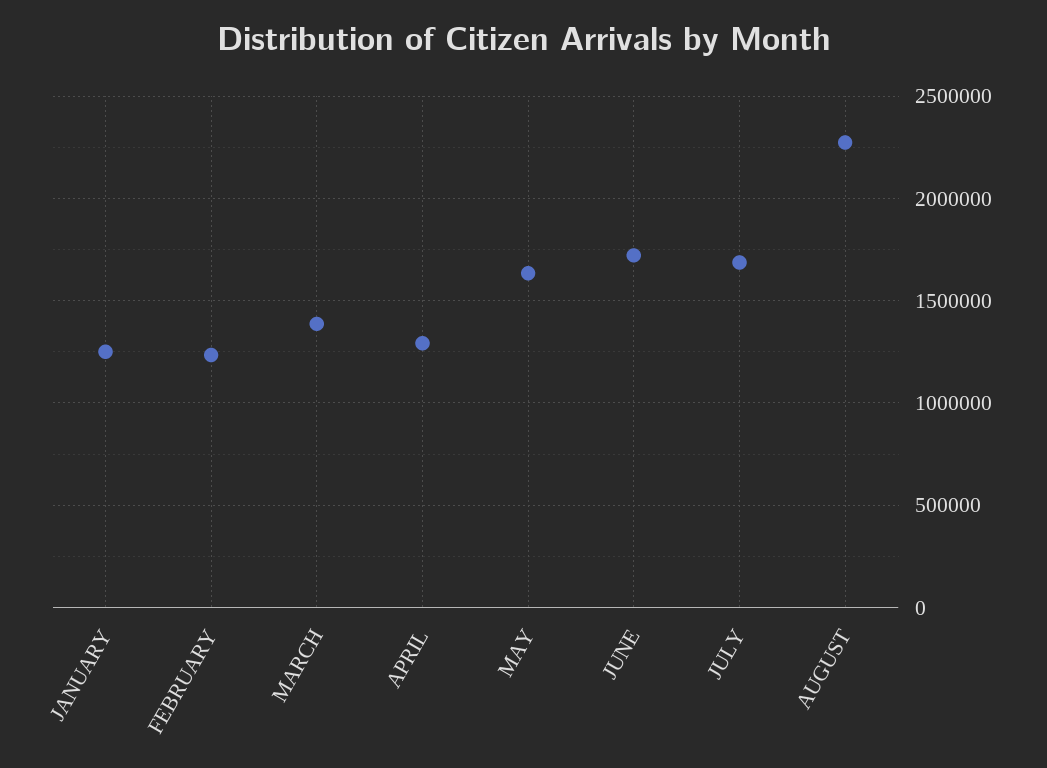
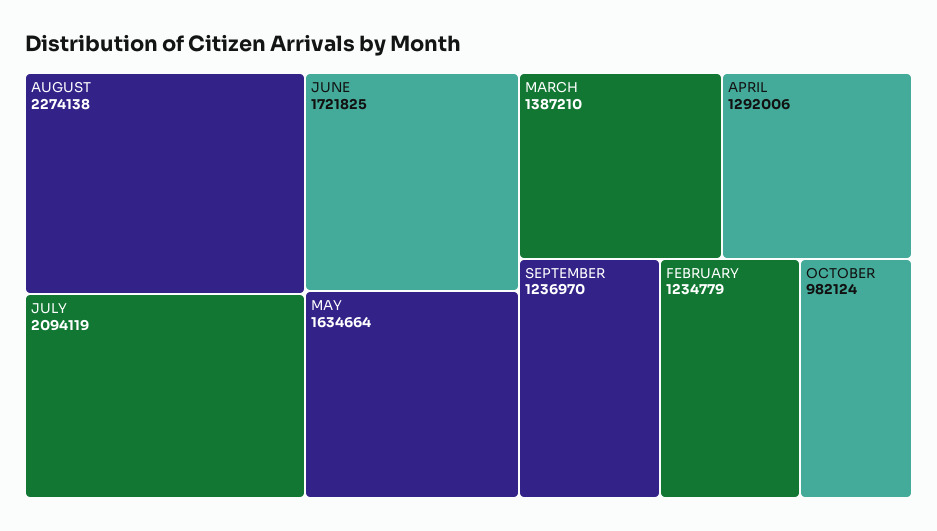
JANUARY: 1250000 -> none
JULY: 1700000 -> 2094119
SEPTEMBER: none -> 1236970
OCTOBER: none -> 982124

